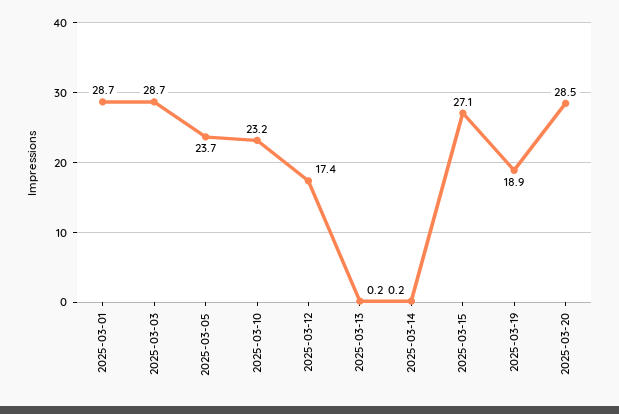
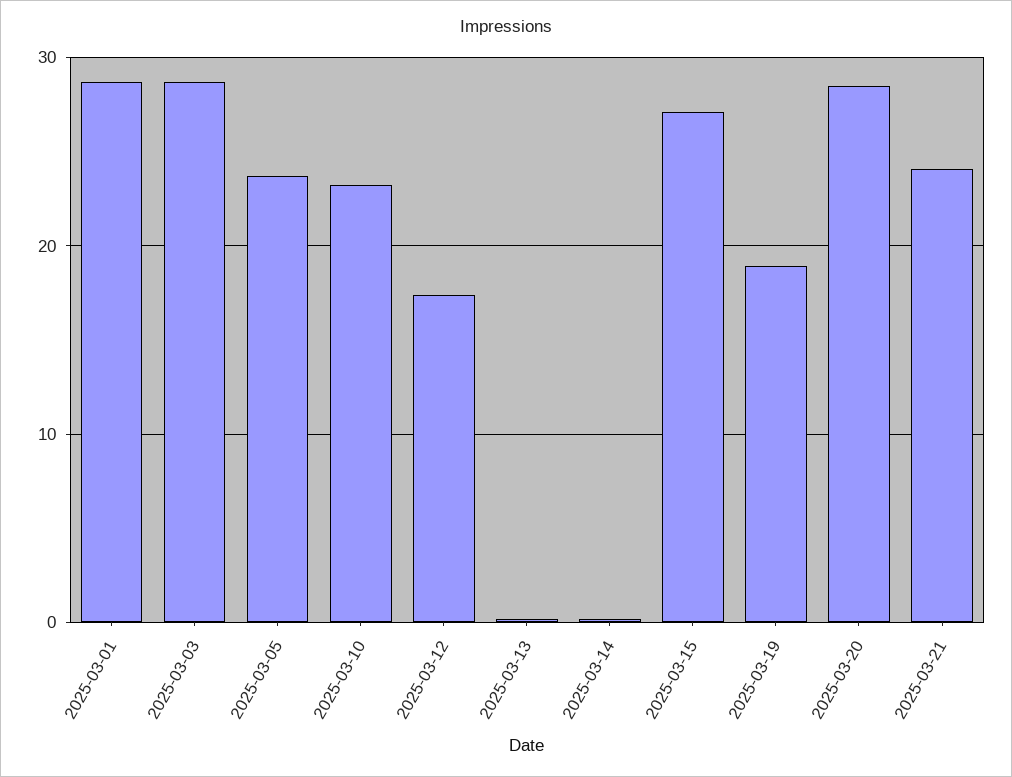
2025-03-21: none -> 24

